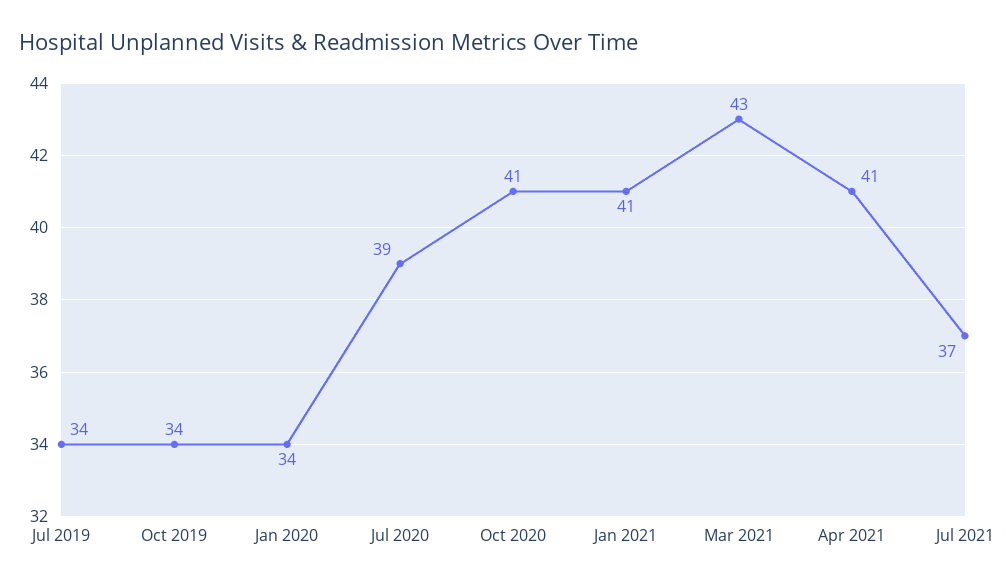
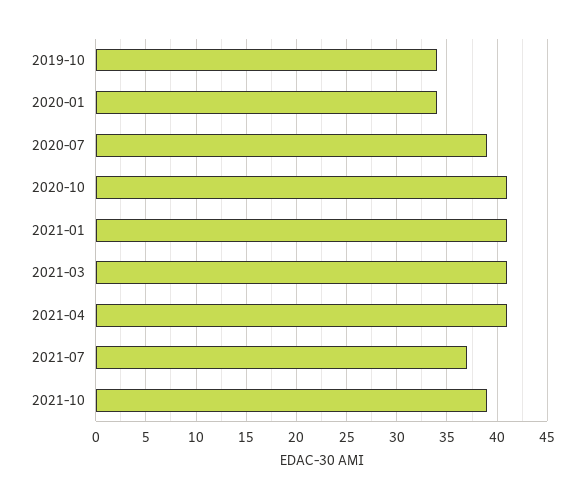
Jul 2019: 34 -> none
Mar 2021: 43 -> 41
2021-10: none -> 39

